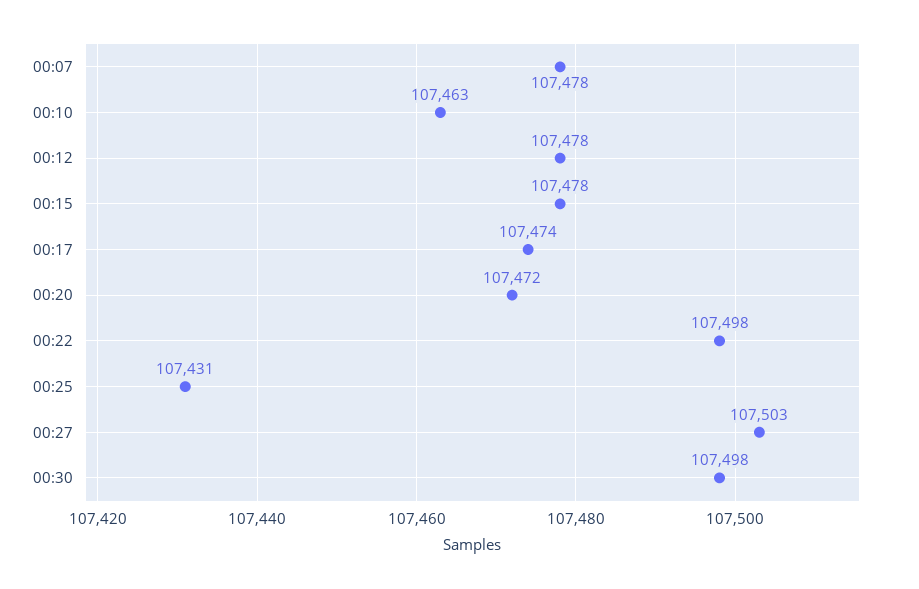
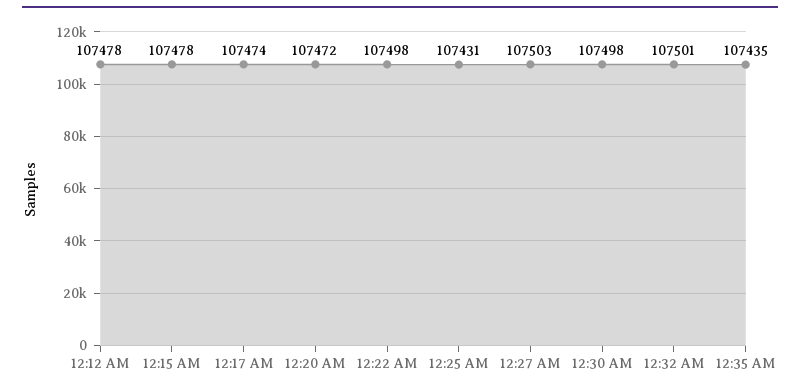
00:07: 107478 -> none
00:10: 107463 -> none
12:32 AM: none -> 107501
12:35 AM: none -> 107435

